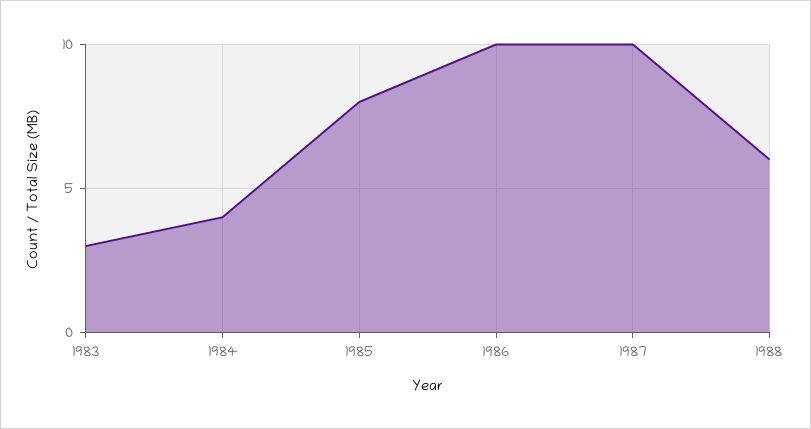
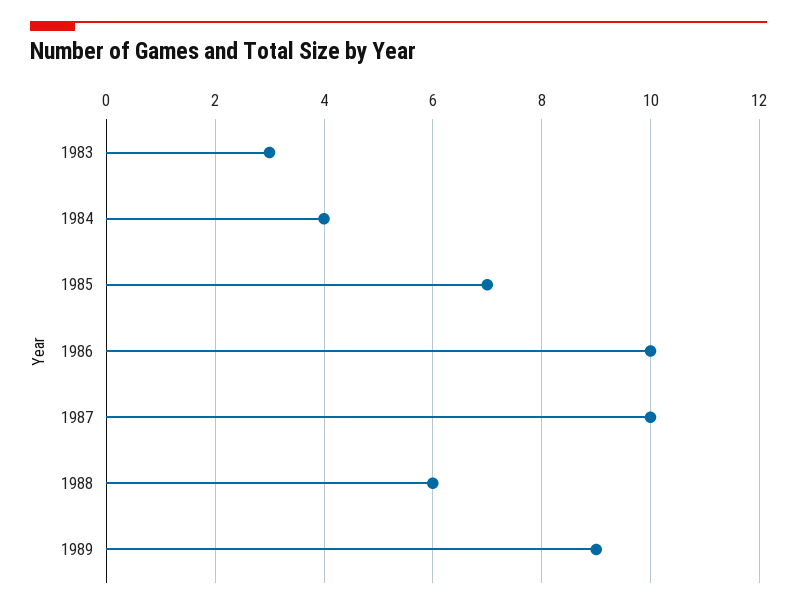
1985: 8 -> 7
1989: none -> 9

